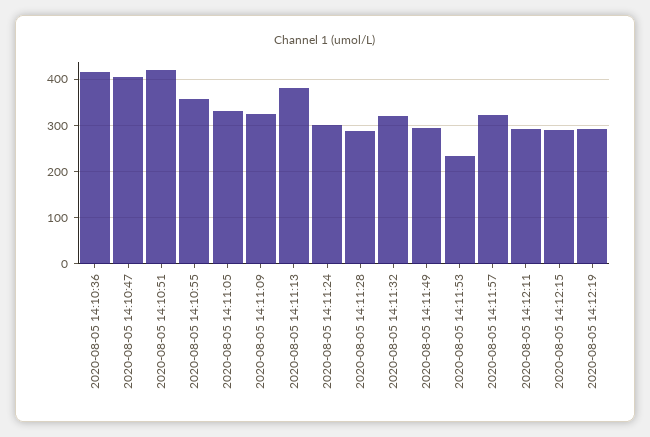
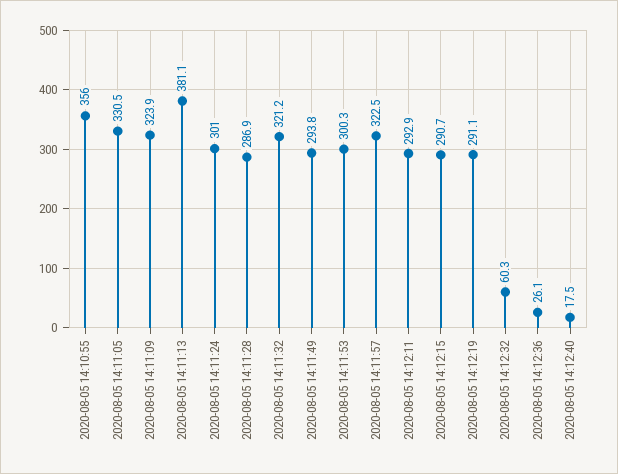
2020-08-05 14:10:36: 420 -> none
2020-08-05 14:10:47: 400 -> none
2020-08-05 14:10:51: 420 -> none
2020-08-05 14:11:53: 240 -> 300.3
2020-08-05 14:12:32: none -> 60.3
2020-08-05 14:12:36: none -> 26.1
2020-08-05 14:12:40: none -> 17.5

